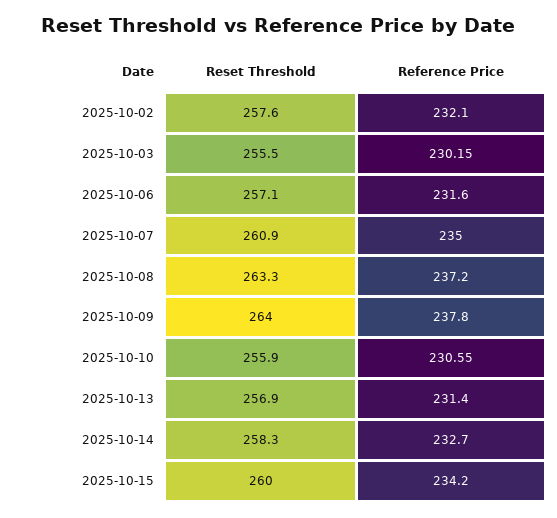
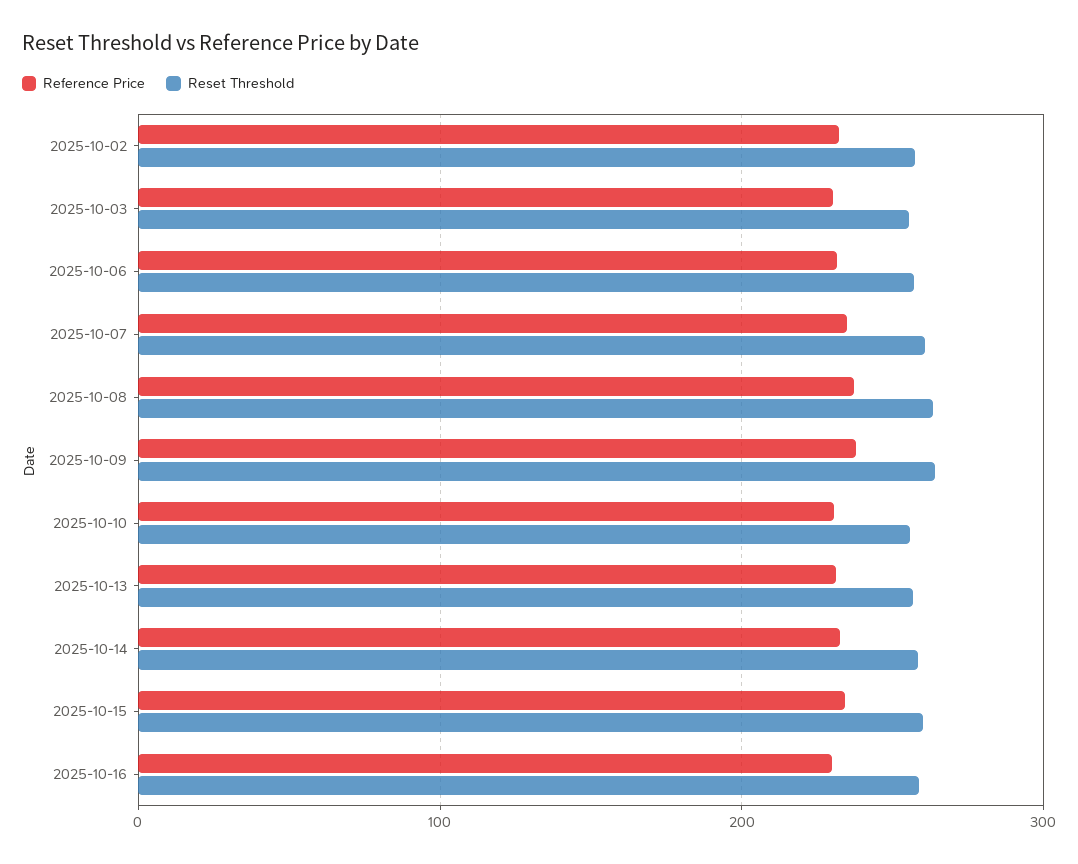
Reference Price, 2025-10-16: none -> 230
Reset Threshold, 2025-10-16: none -> 260

